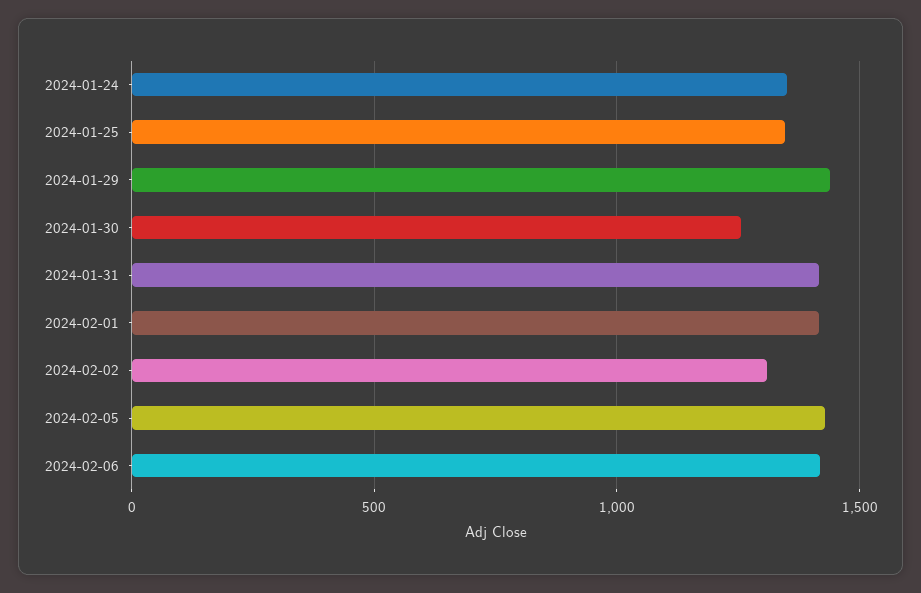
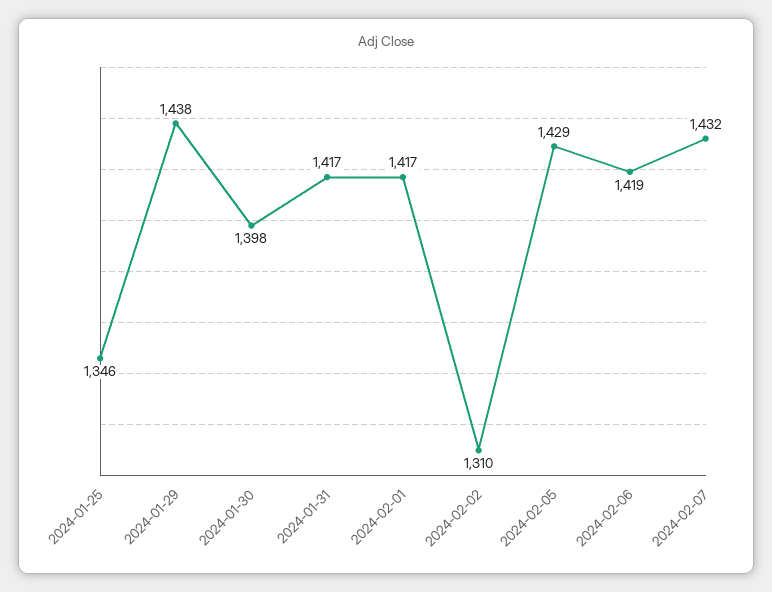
2024-01-24: 1350 -> none
2024-01-30: 1250 -> 1398
2024-02-07: none -> 1432

